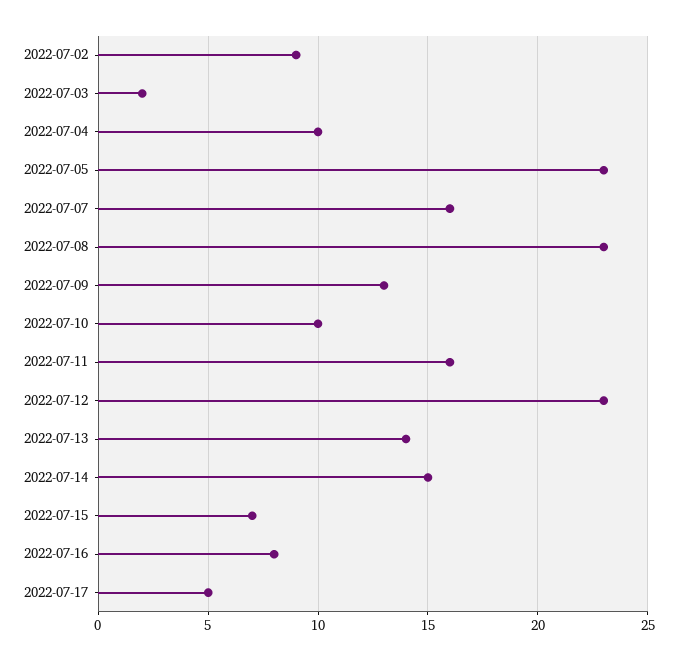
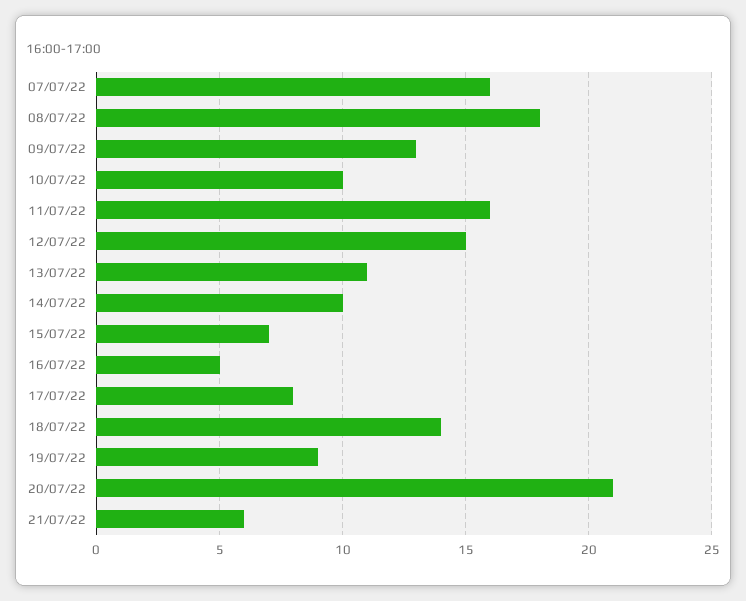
2022-07-02: 9 -> none
2022-07-03: 2 -> none
2022-07-04: 10 -> none
2022-07-05: 23 -> none
2022-07-08: 23 -> 18
2022-07-12: 23 -> 15
2022-07-13: 14 -> 11
2022-07-14: 15 -> 10
2022-07-16: 8 -> 5
2022-07-17: 5 -> 8
18/07/22: none -> 14
19/07/22: none -> 9
20/07/22: none -> 21
21/07/22: none -> 6

